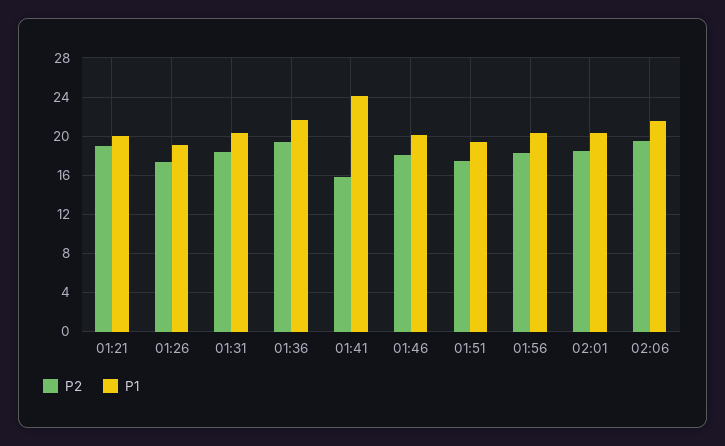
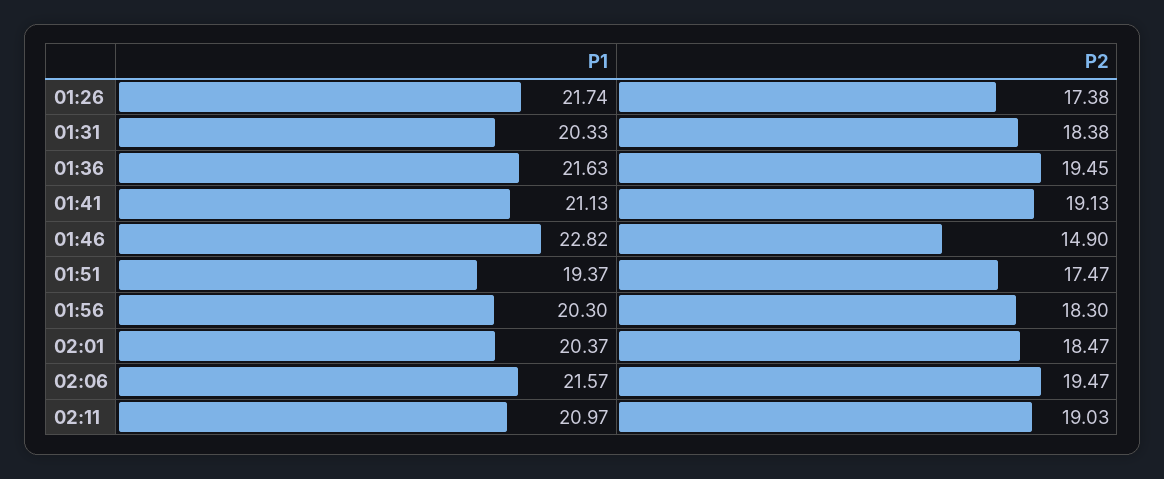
P2, 01:21: 19 -> none
P1, 01:21: 20 -> none
P1, 01:26: 19 -> 21.74
P2, 01:41: 16 -> 19.13
P1, 01:41: 24 -> 21.13
P2, 01:46: 18 -> 14.9
P1, 01:46: 20 -> 22.82
P1, 02:11: none -> 20.97
P2, 02:11: none -> 19.03

